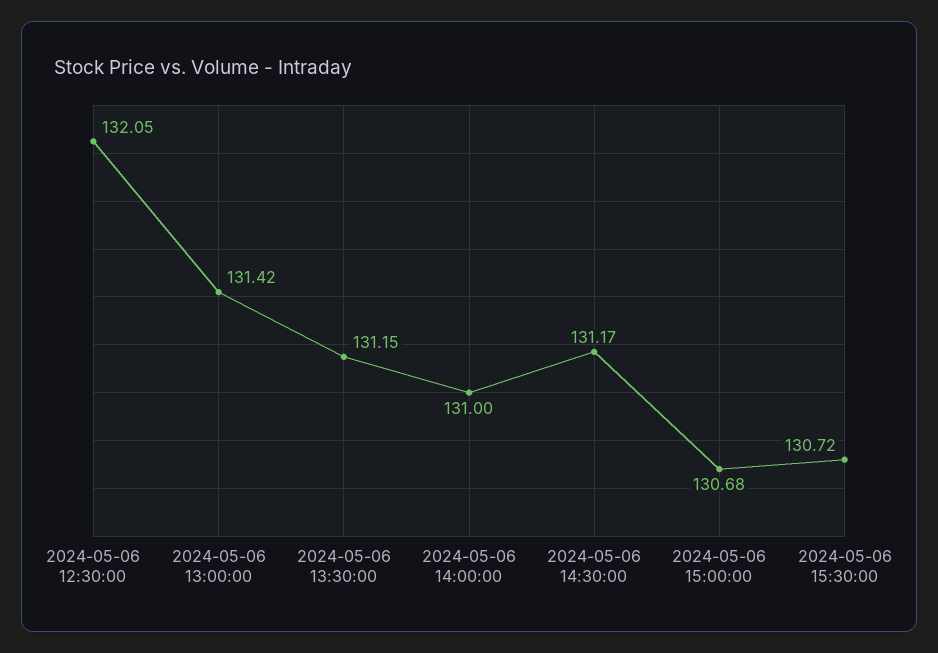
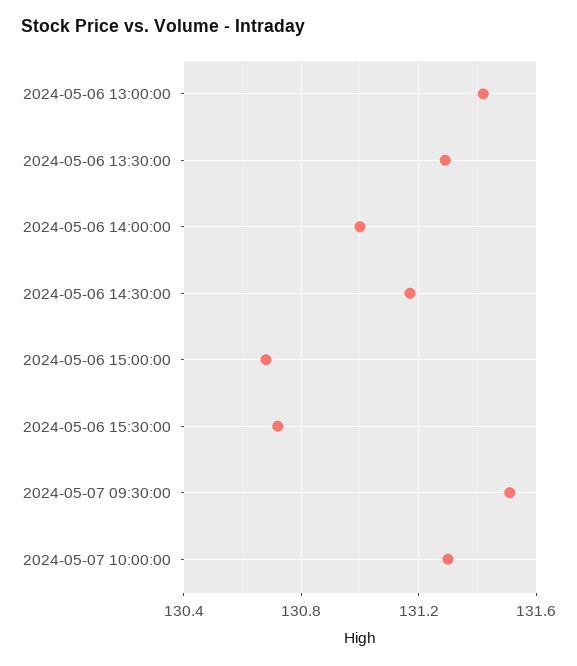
2024-05-06 12:30:00: 132.05 -> none
2024-05-06 13:30:00: 131.15 -> 131.3
2024-05-07 09:30:00: none -> 131.5
2024-05-07 10:00:00: none -> 131.3

